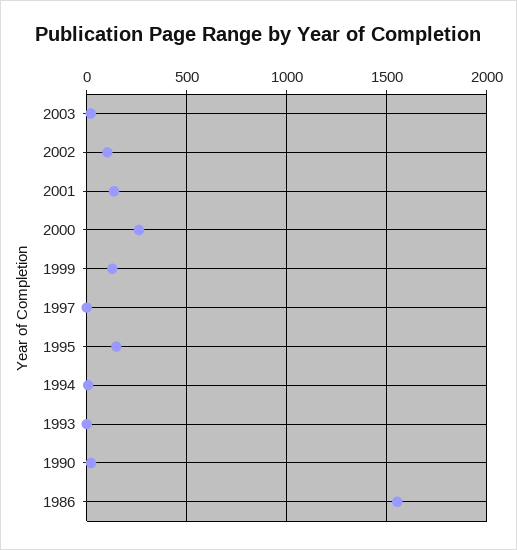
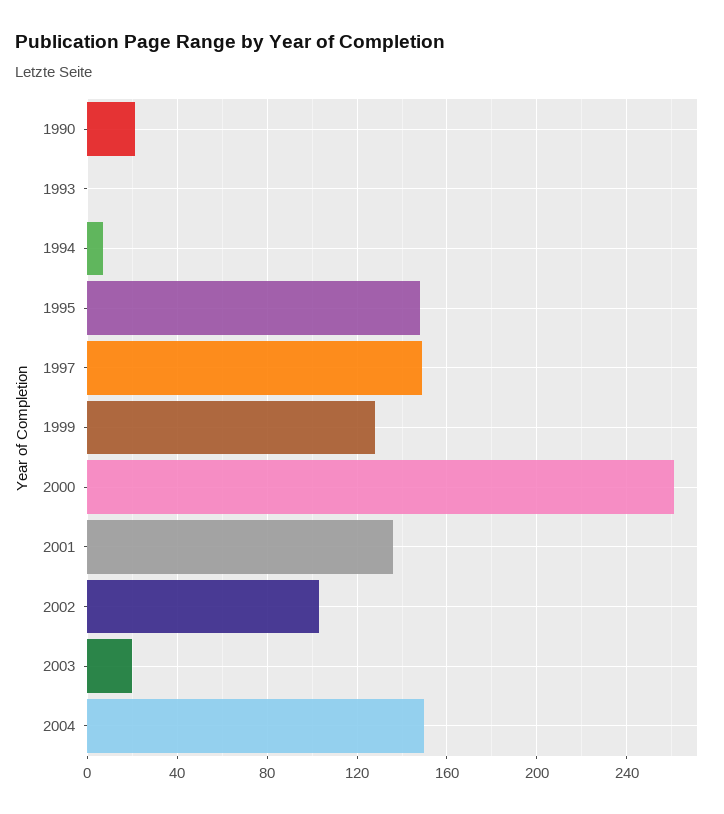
1997: 0 -> 150
1986: 1550 -> none
2004: none -> 150

